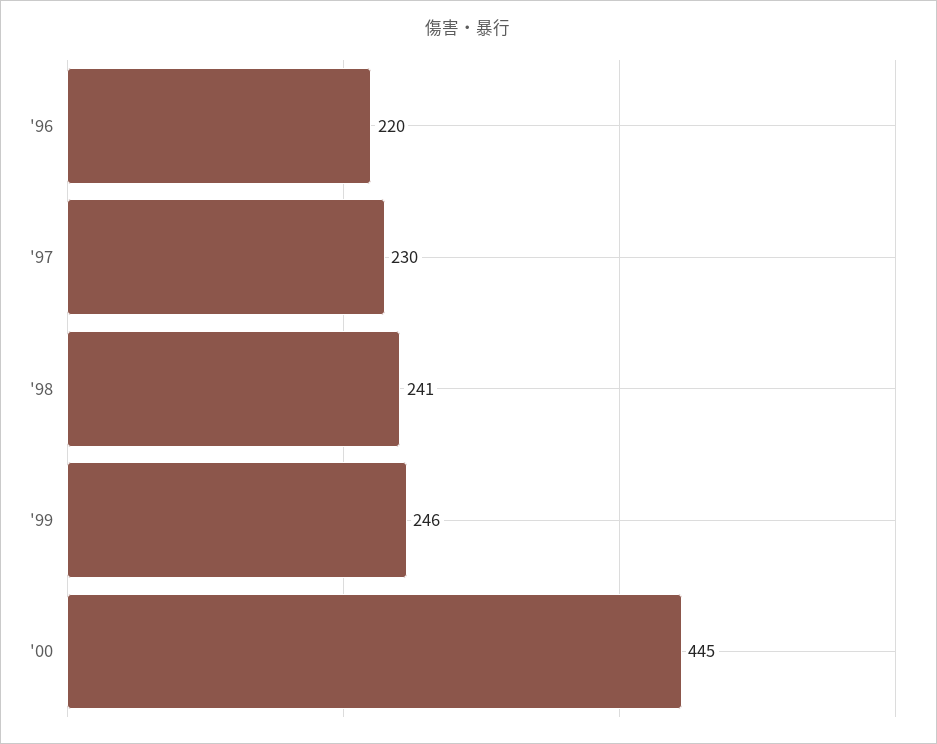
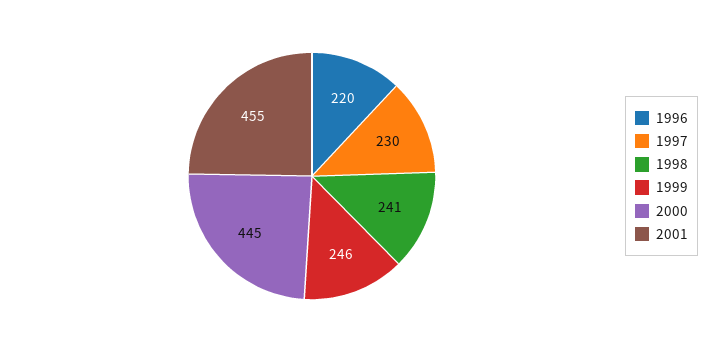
2001: none -> 455

